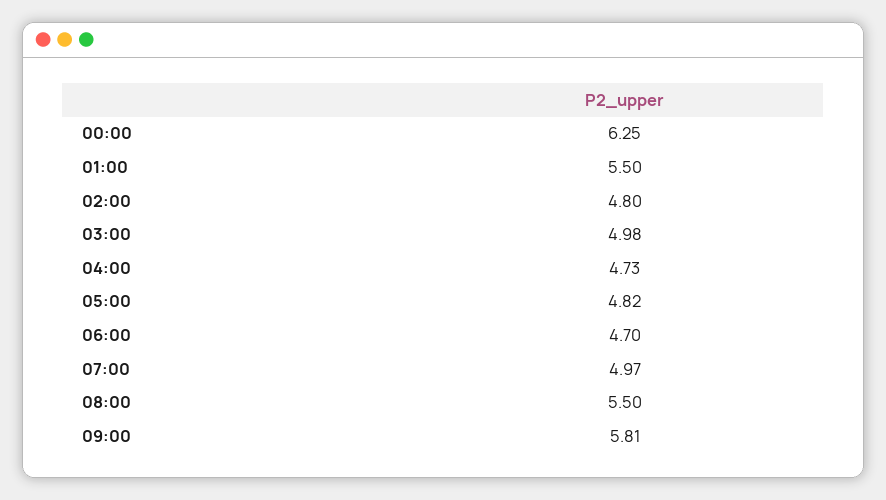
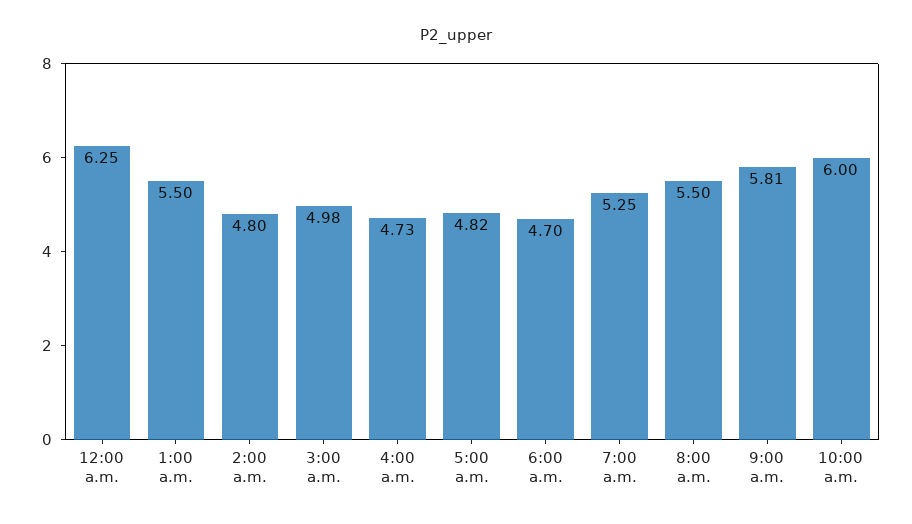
07:00: 4.97 -> 5.25
10:00 a.m.: none -> 6

